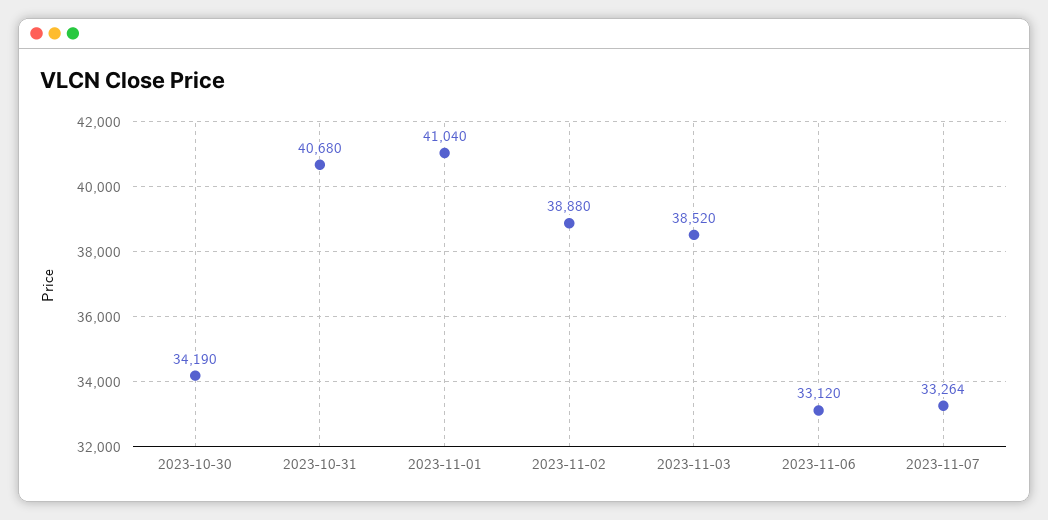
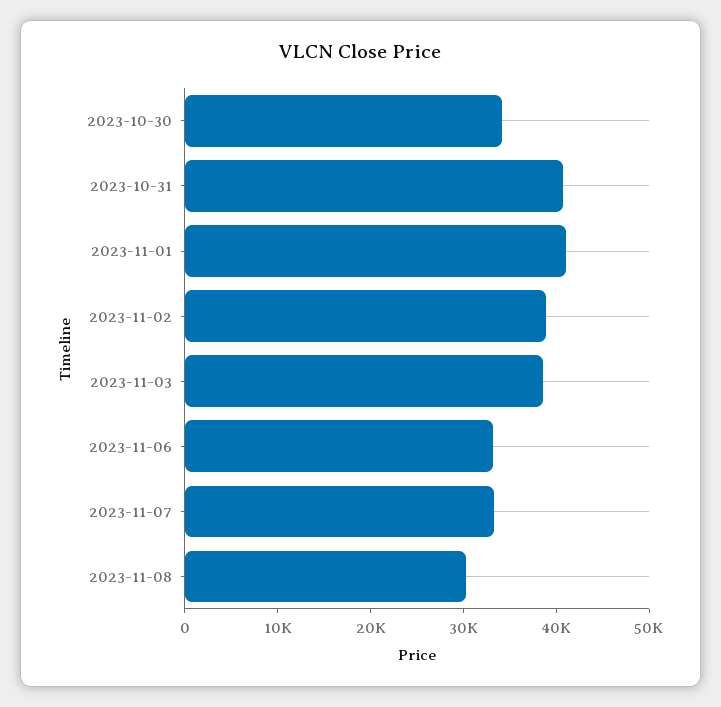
2023-11-08: none -> 30000

